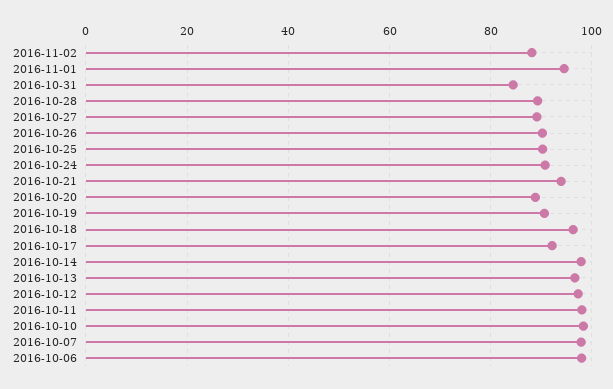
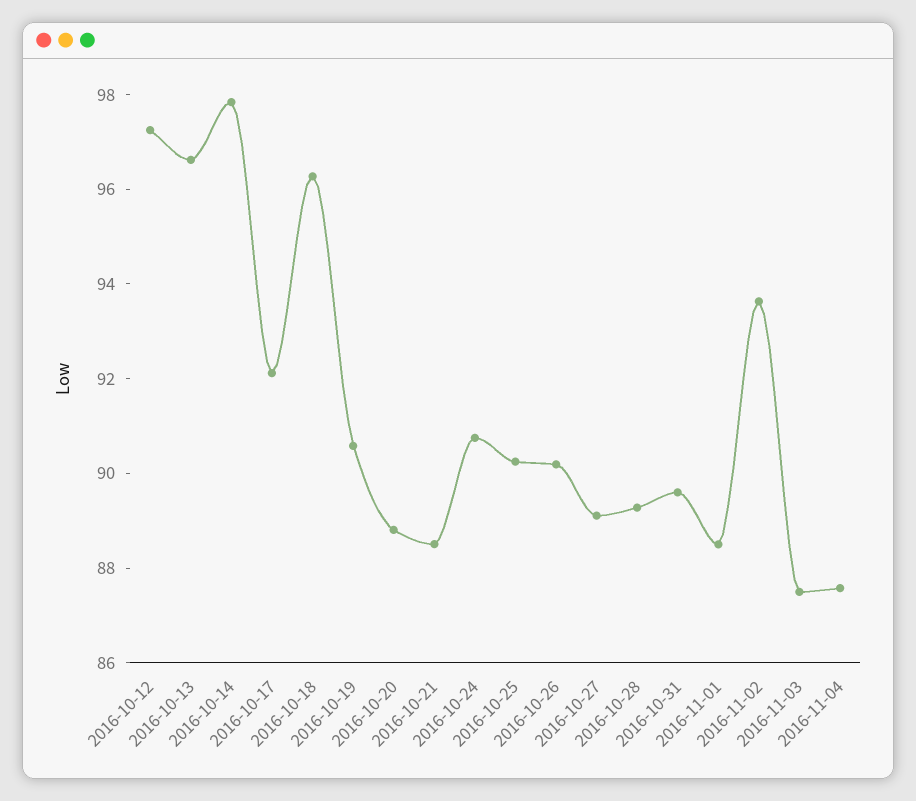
2016-11-02: 88 -> 93.5
2016-11-01: 94 -> 88.5
2016-10-31: 84 -> 89.5
2016-10-21: 94 -> 88.5
2016-10-11: 98 -> none
2016-10-10: 98 -> none
2016-10-07: 98 -> none
2016-10-06: 98 -> none
2016-11-03: none -> 87.5
2016-11-04: none -> 87.5

